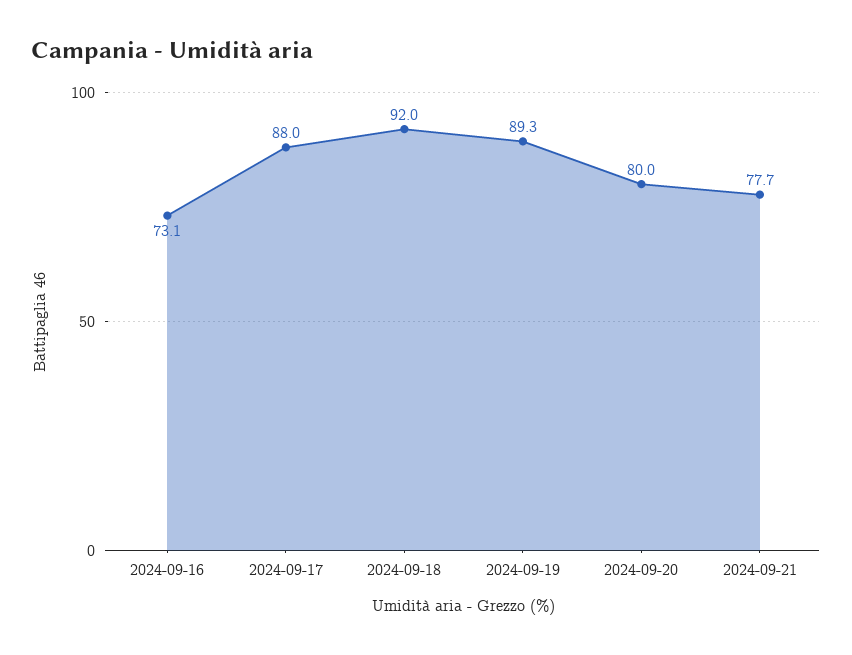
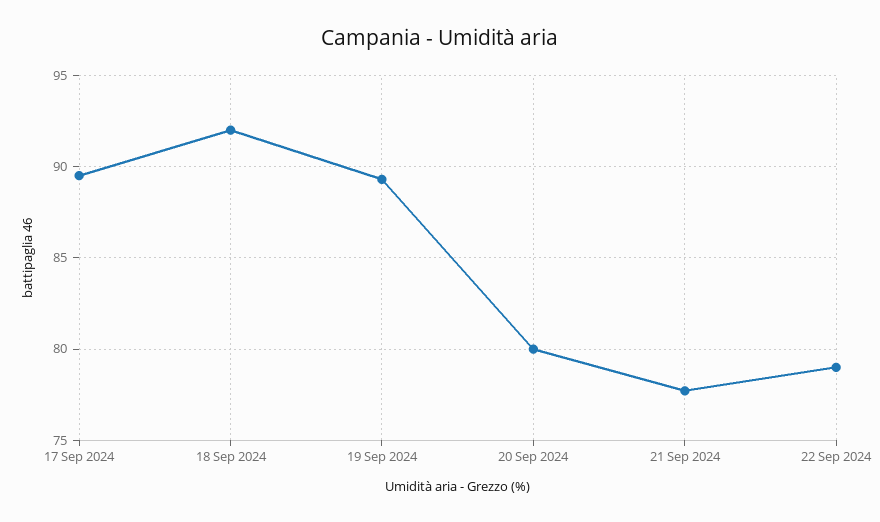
2024-09-16: 73.1 -> none
2024-09-17: 88 -> 89.5
22 Sep 2024: none -> 79

